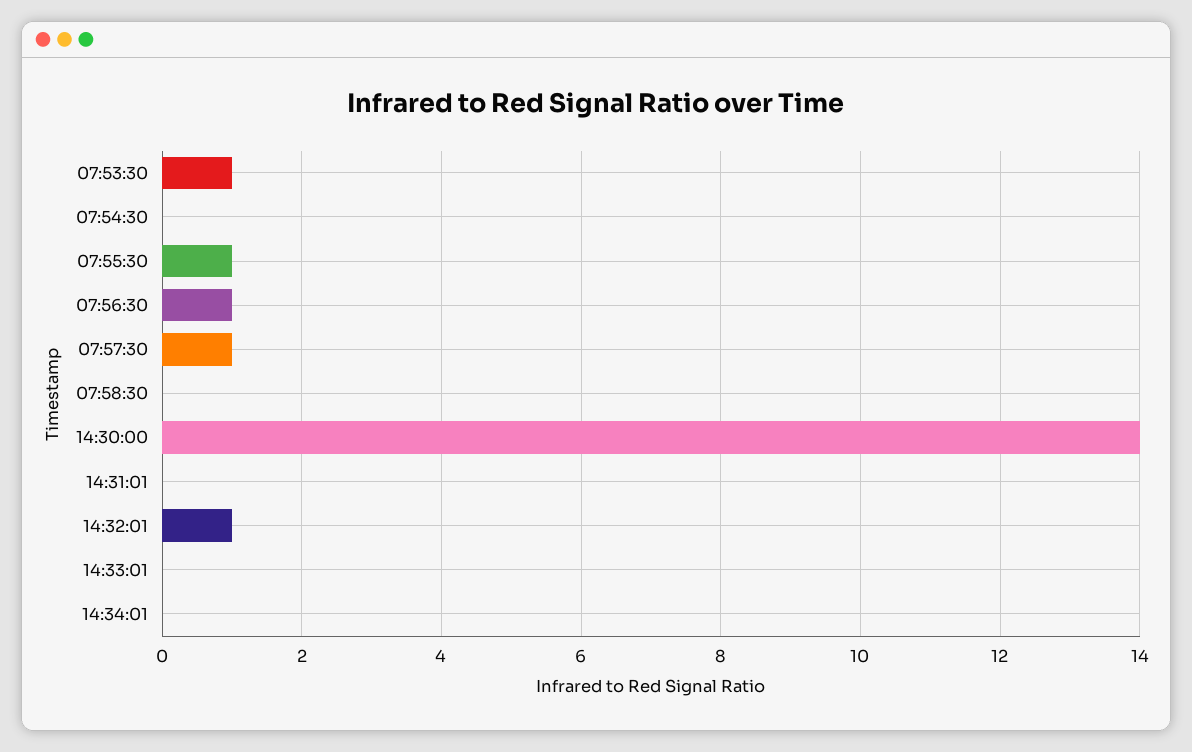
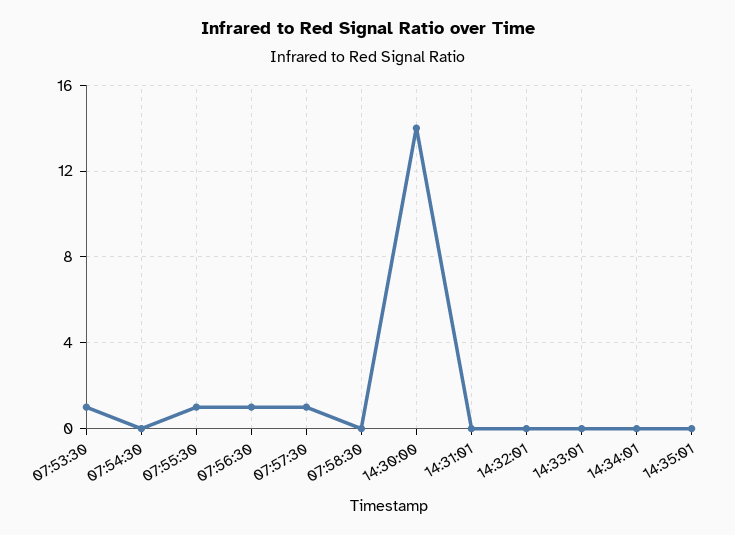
14:32:01: 1 -> 0
14:35:01: none -> 0

